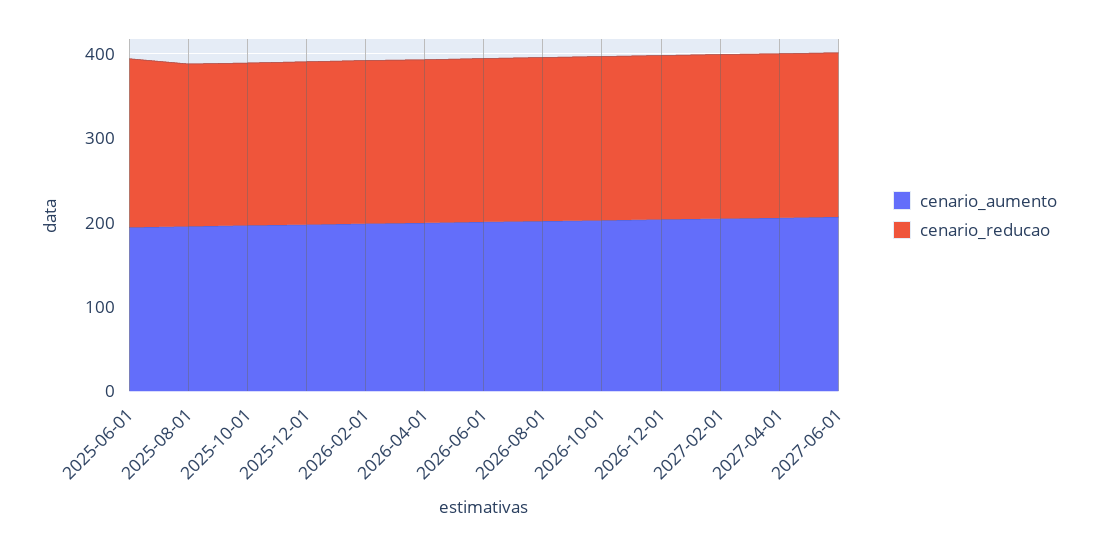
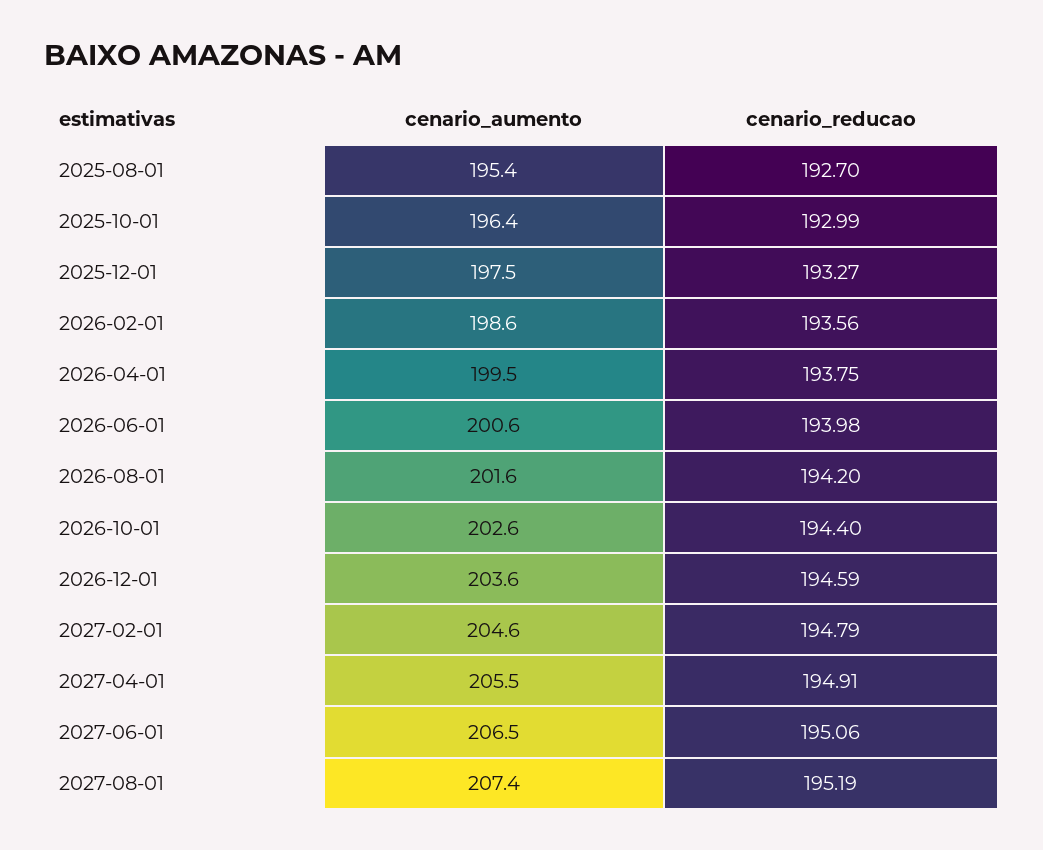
cenario_aumento, 2025-06-01: 200 -> none
cenario_reducao, 2025-06-01: 200 -> none
cenario_aumento, 2027-08-01: none -> 207.4
cenario_reducao, 2027-08-01: none -> 195.19

